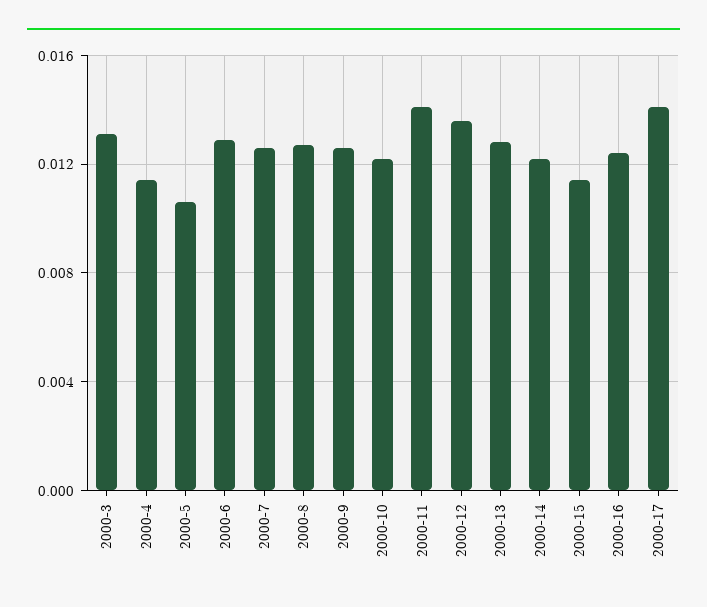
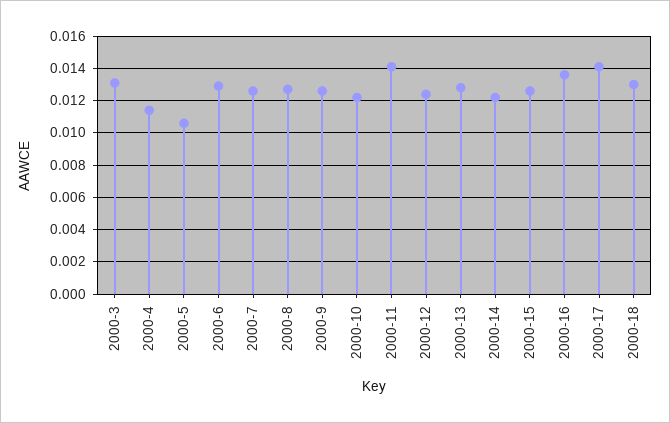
2000-12: 0.0135 -> 0.0125
2000-15: 0.0115 -> 0.0125
2000-16: 0.0125 -> 0.0135
2000-18: none -> 0.013

